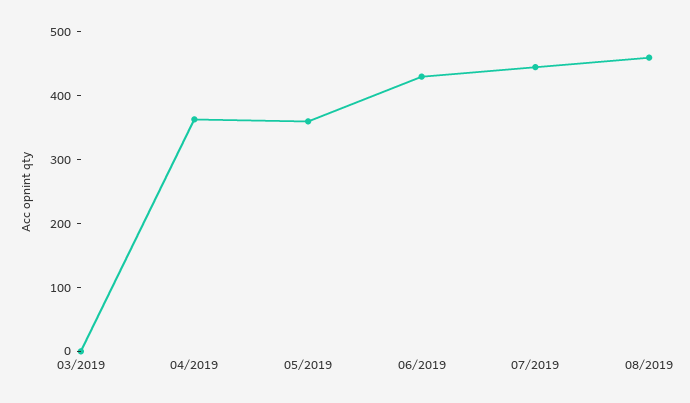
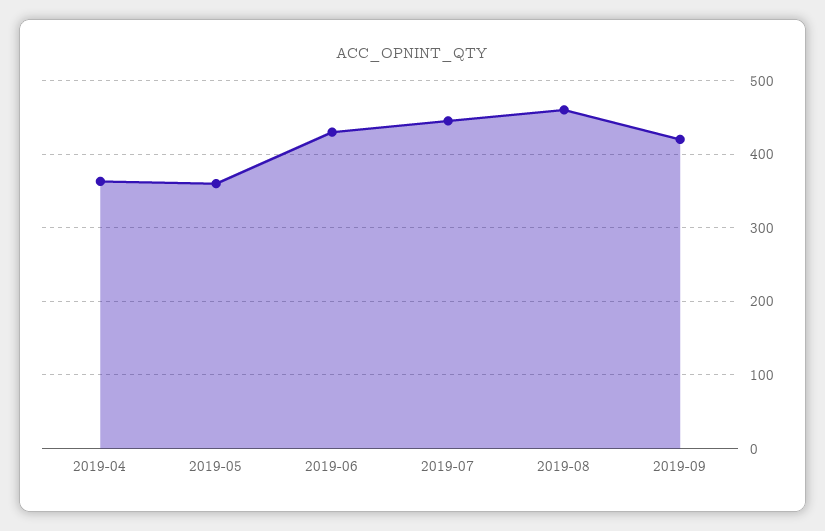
03/2019: 0 -> none
2019-09: none -> 420

